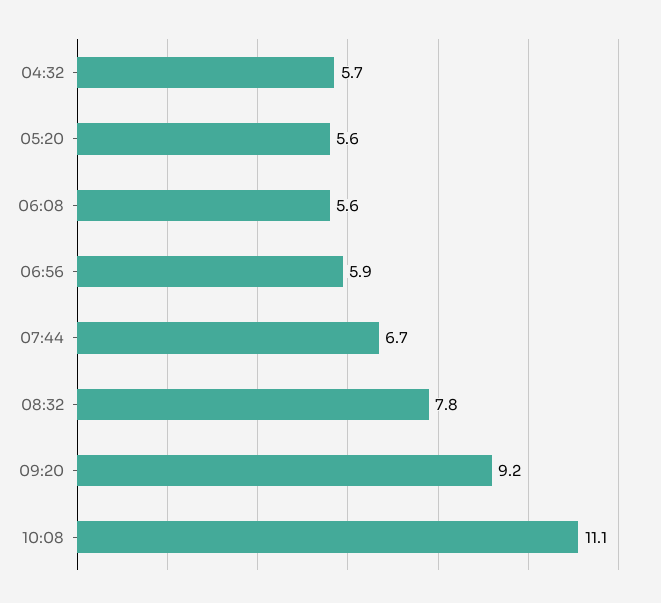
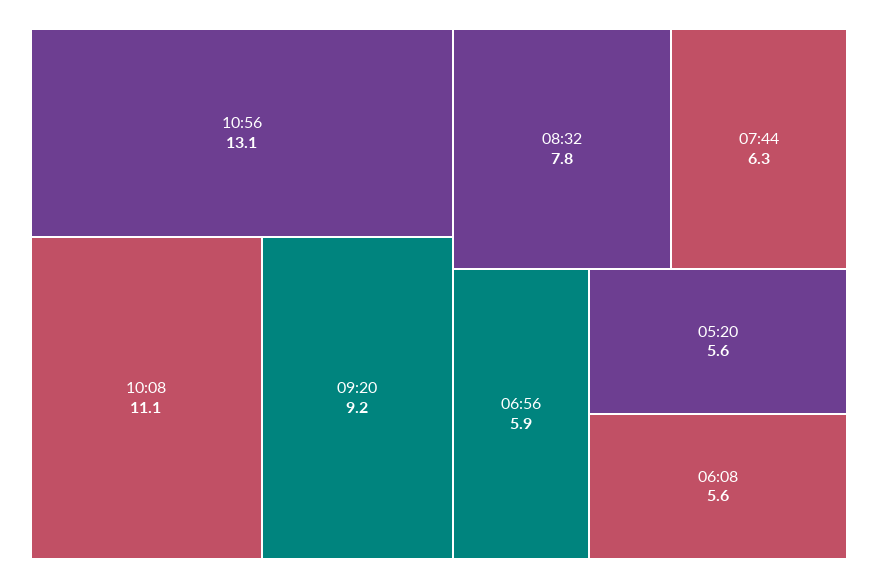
04:32: 5.7 -> none
07:44: 6.7 -> 6.3
10:56: none -> 13.1

